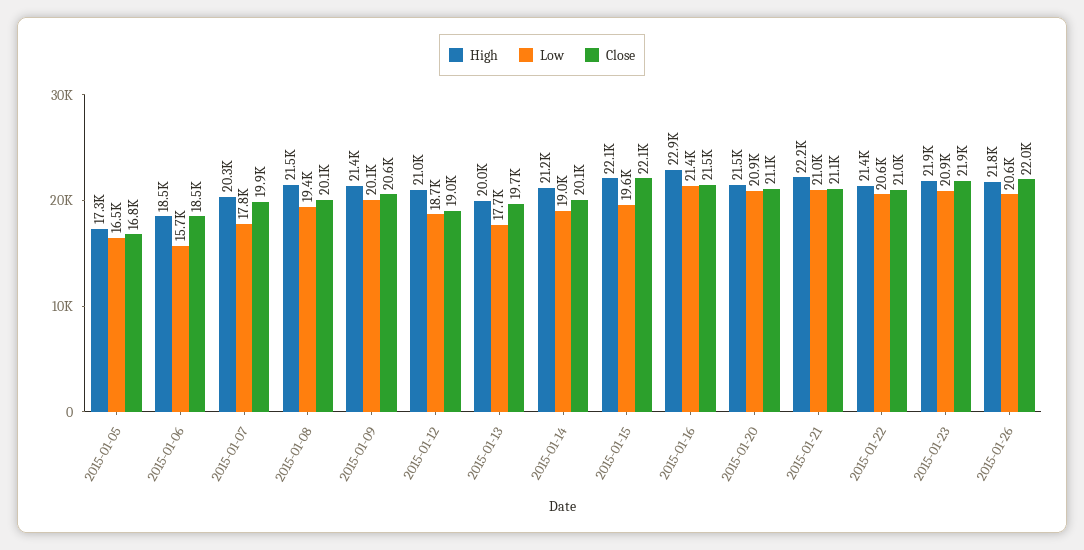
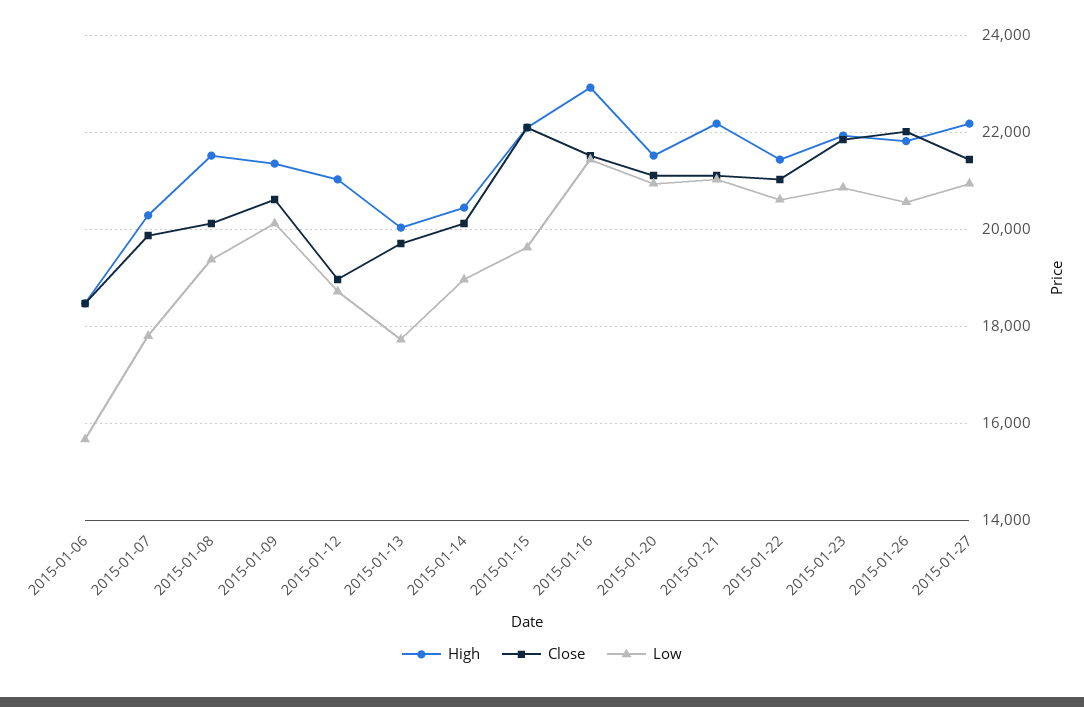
High, 2015-01-05: 17300 -> none
Low, 2015-01-05: 16500 -> none
Close, 2015-01-05: 16800 -> none
High, 2015-01-14: 21200 -> 20400
High, 2015-01-27: none -> 22200
Close, 2015-01-27: none -> 21400
Low, 2015-01-27: none -> 21000

